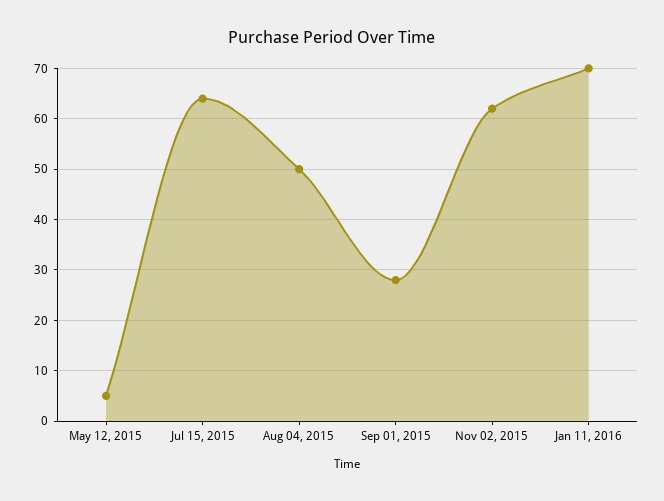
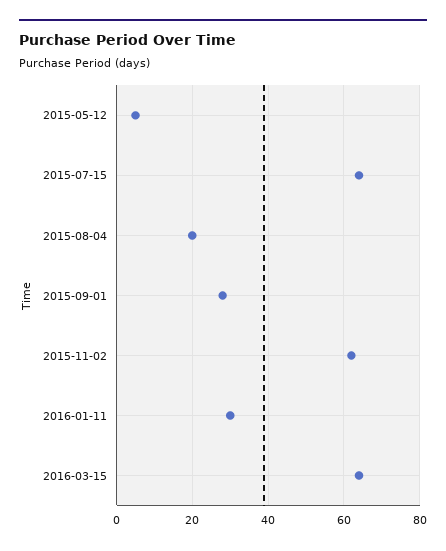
Aug 04, 2015: 50 -> 20
Jan 11, 2016: 70 -> 30
2016-03-15: none -> 65

